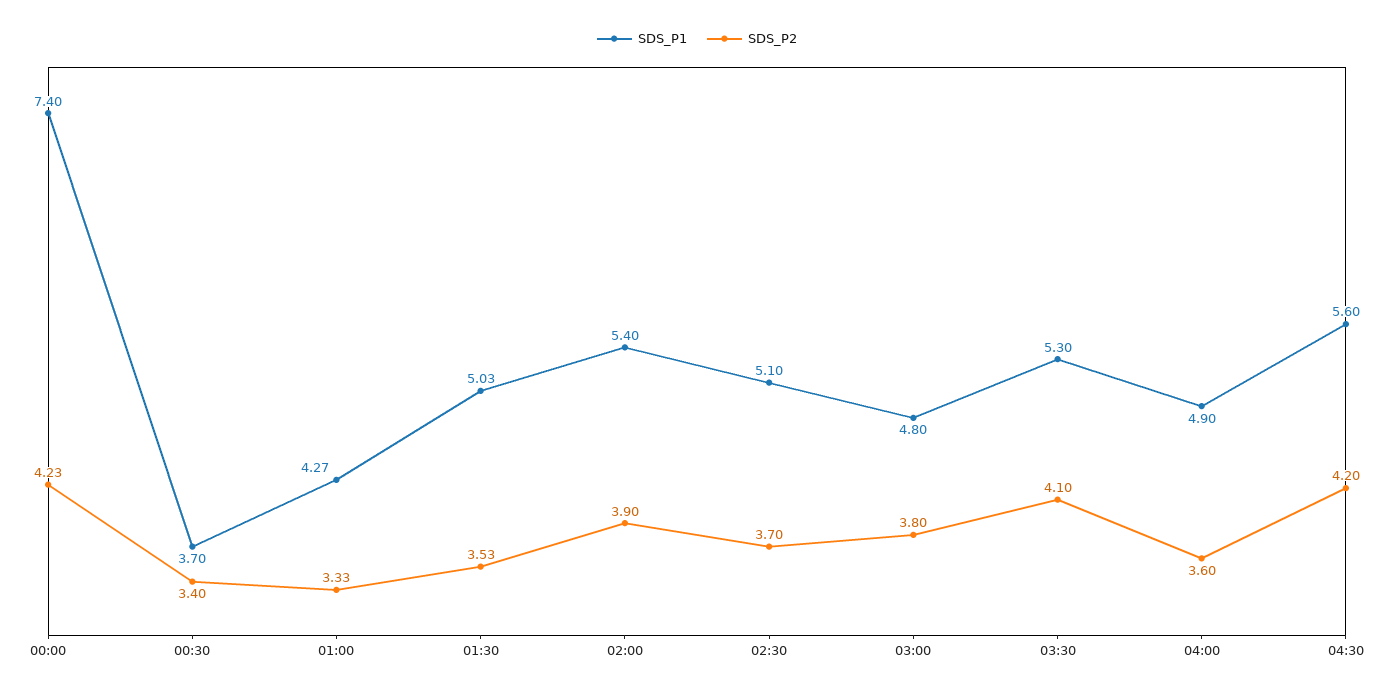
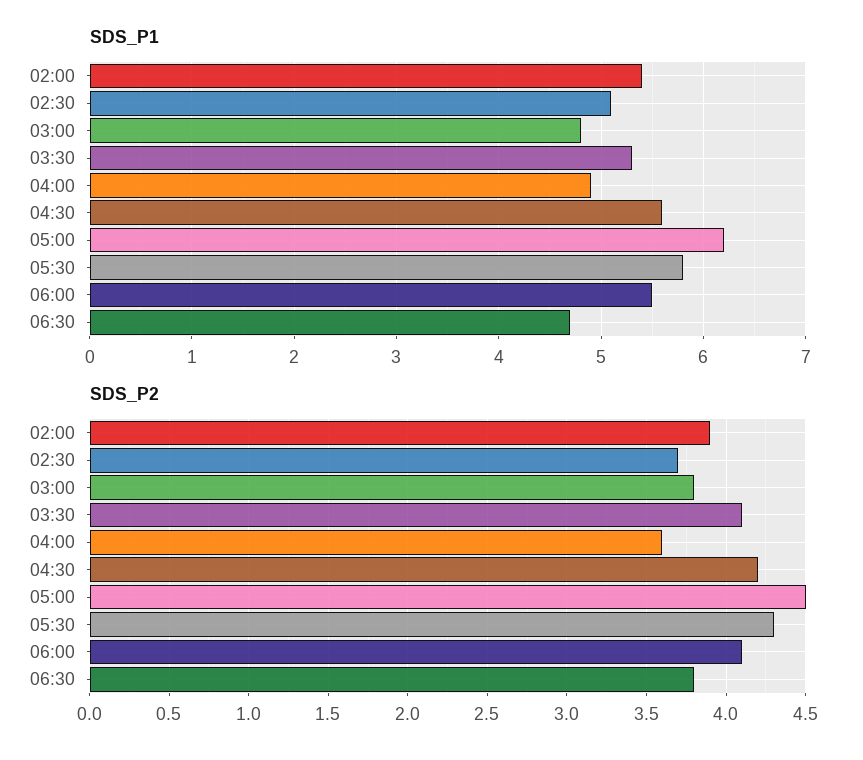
SDS_P1, 00:00: 7.4 -> none
SDS_P2, 00:00: 4.23 -> none
SDS_P1, 00:30: 3.7 -> none
SDS_P2, 00:30: 3.4 -> none
SDS_P1, 01:00: 4.27 -> none
SDS_P2, 01:00: 3.33 -> none
SDS_P1, 01:30: 5.03 -> none
SDS_P2, 01:30: 3.53 -> none
SDS_P1, 05:00: none -> 6.2
SDS_P1, 05:30: none -> 5.8
SDS_P1, 06:00: none -> 5.5
SDS_P1, 06:30: none -> 4.7
SDS_P2, 05:00: none -> 4.5
SDS_P2, 05:30: none -> 4.3
SDS_P2, 06:00: none -> 4.1
SDS_P2, 06:30: none -> 3.8

